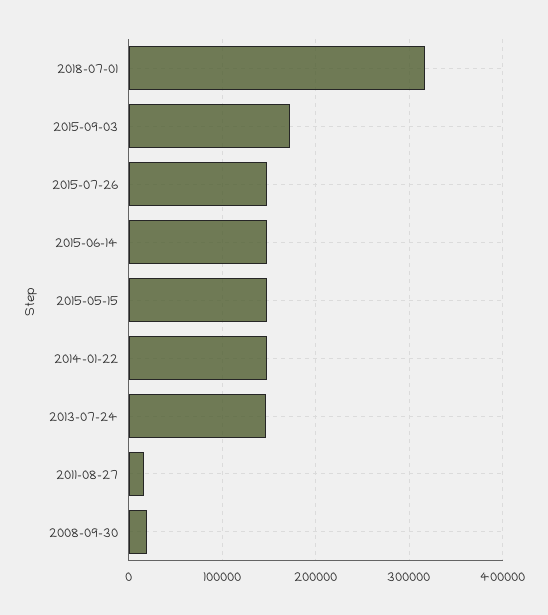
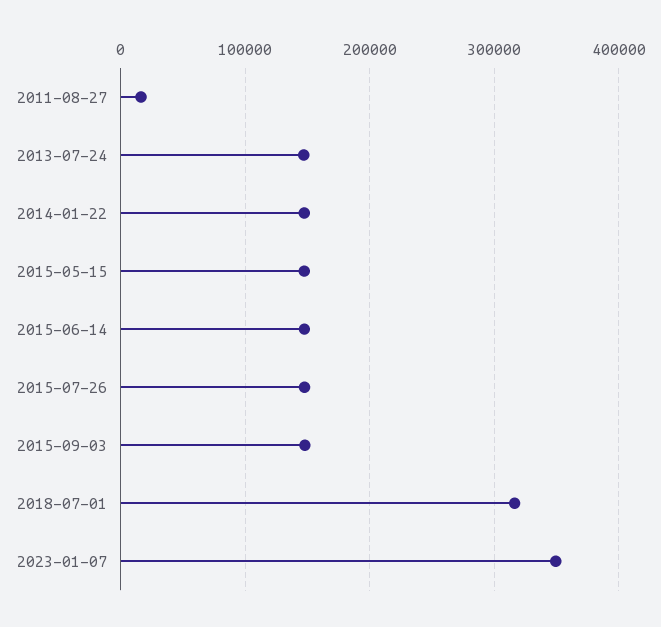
2015-09-03: 170000 -> 150000
2008-09-30: 20000 -> none
2023-01-07: none -> 350000

